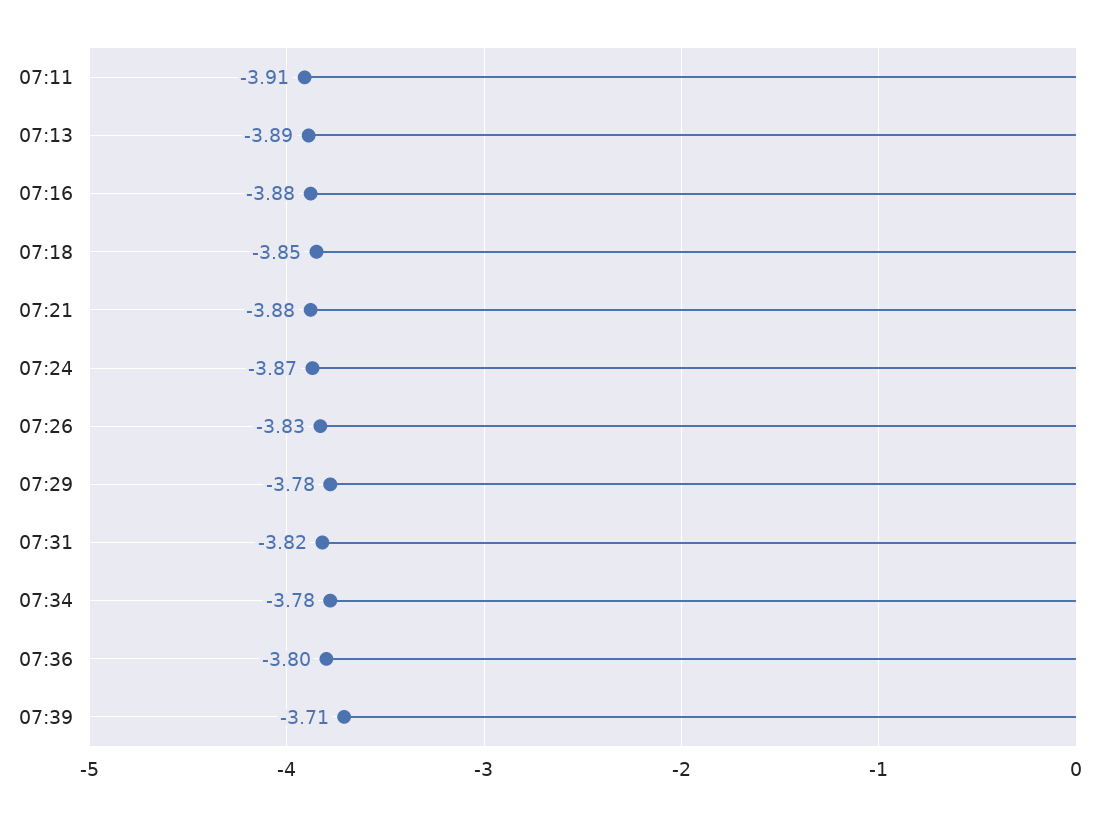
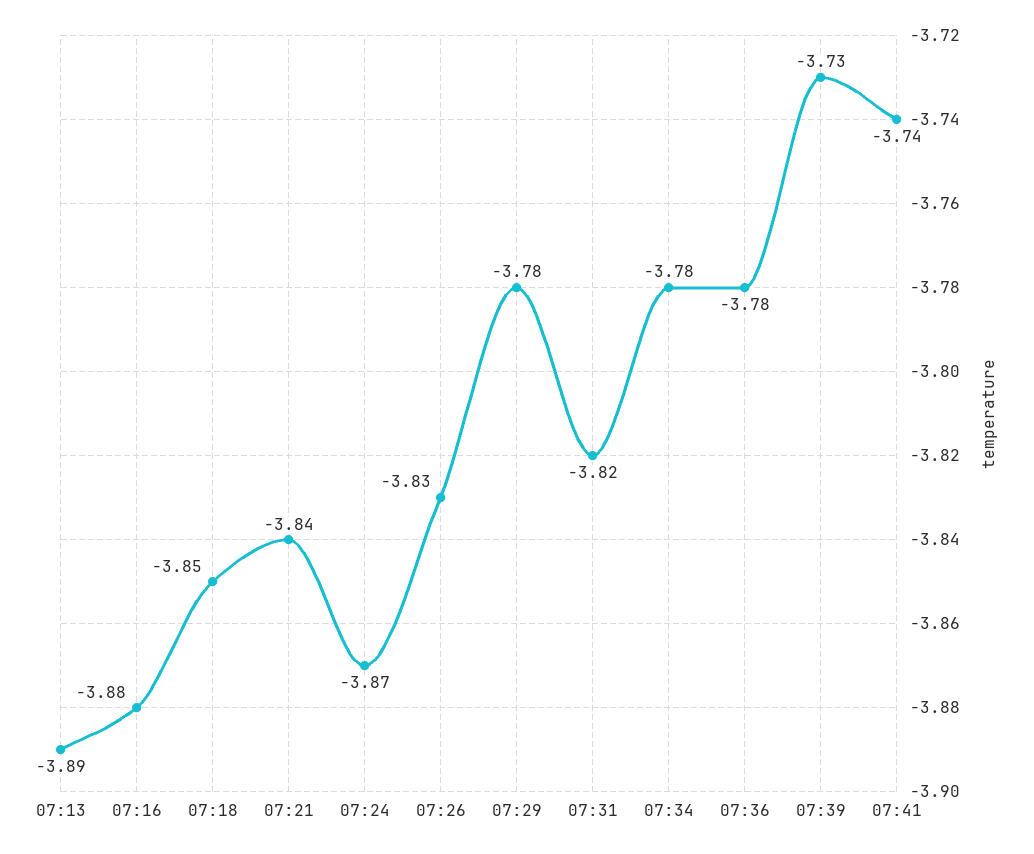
07:11: -3.91 -> none
07:21: -3.88 -> -3.84
07:36: -3.8 -> -3.78
07:39: -3.71 -> -3.73
07:41: none -> -3.74

